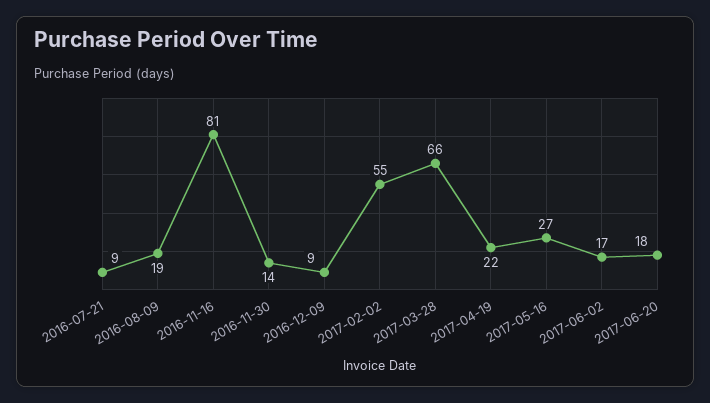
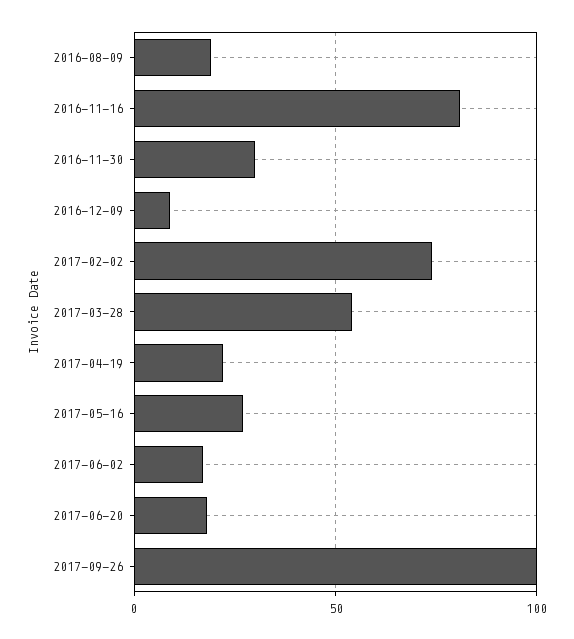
2016-07-21: 9 -> none
2016-11-30: 14 -> 30
2017-02-02: 55 -> 75
2017-03-28: 66 -> 55
2017-09-26: none -> 100

